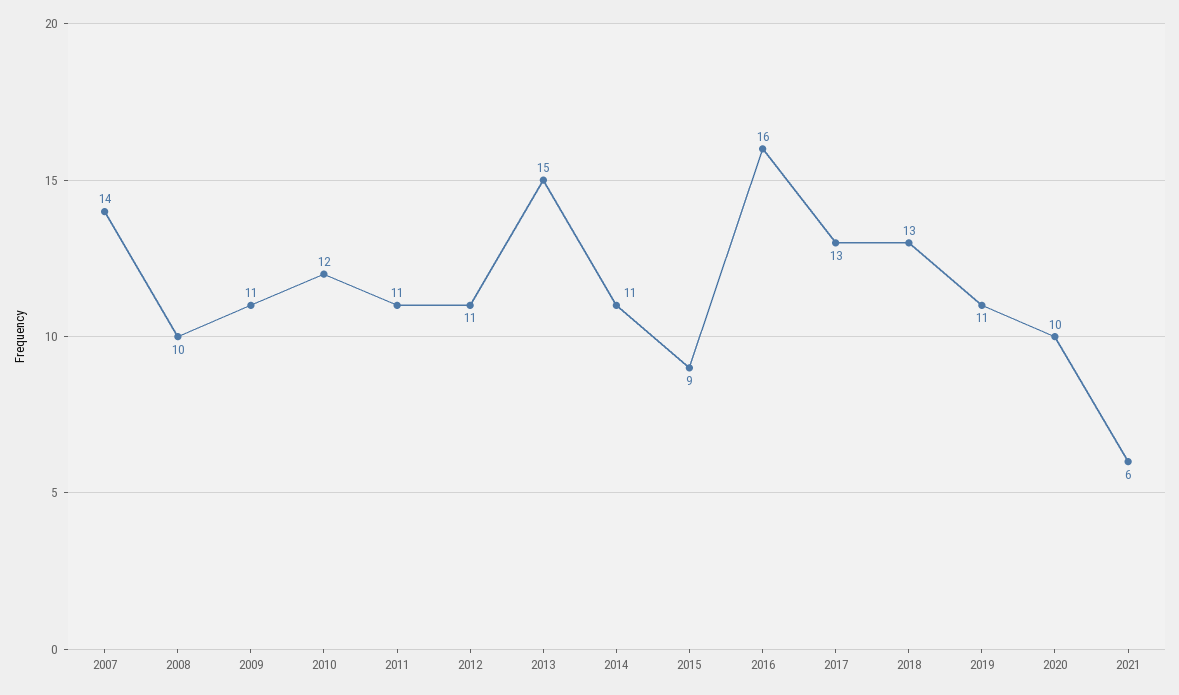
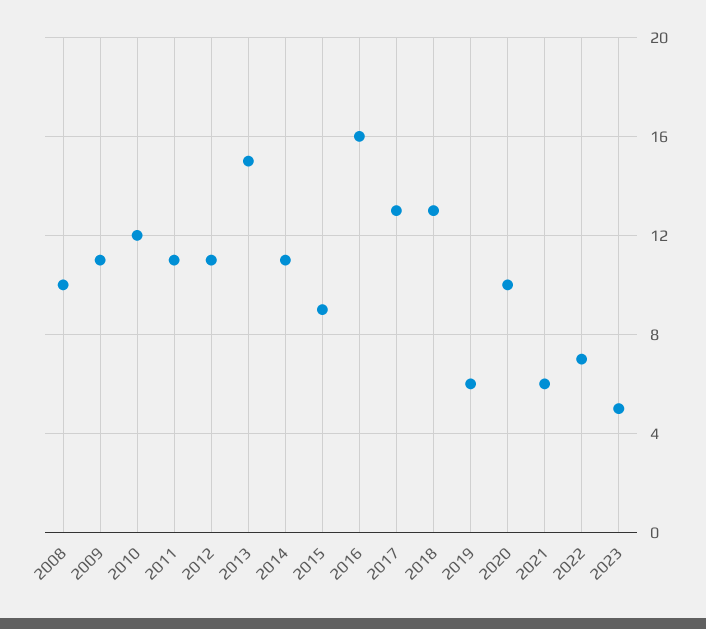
2007: 14 -> none
2019: 11 -> 6
2022: none -> 7
2023: none -> 5

